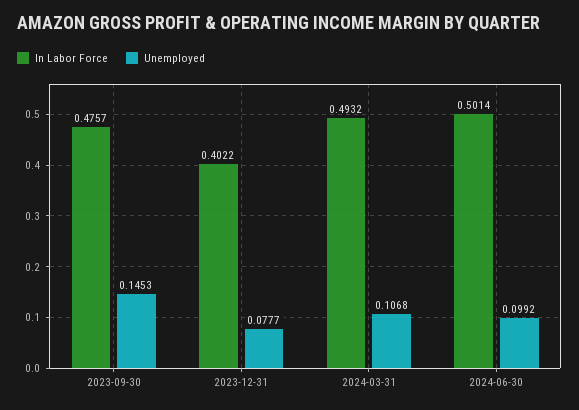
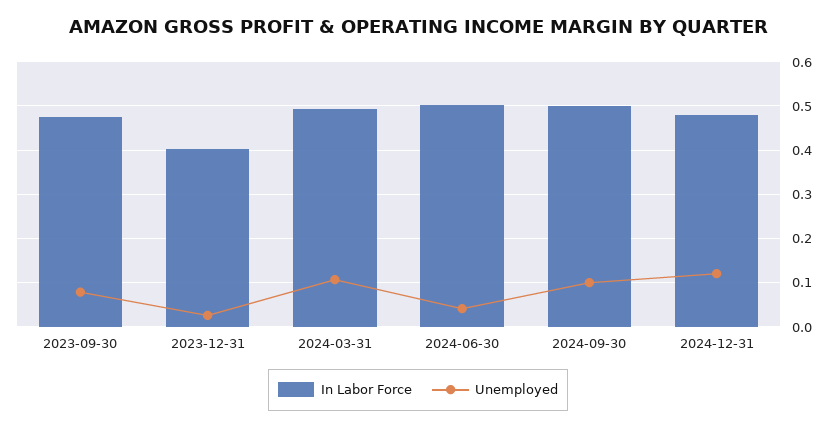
Unemployed, 2023-09-30: 0.1453 -> 0.08
Unemployed, 2023-12-31: 0.0777 -> 0.02
Unemployed, 2024-06-30: 0.0992 -> 0.04
In Labor Force, 2024-09-30: none -> 0.5
Unemployed, 2024-09-30: none -> 0.1
In Labor Force, 2024-12-31: none -> 0.48
Unemployed, 2024-12-31: none -> 0.12

